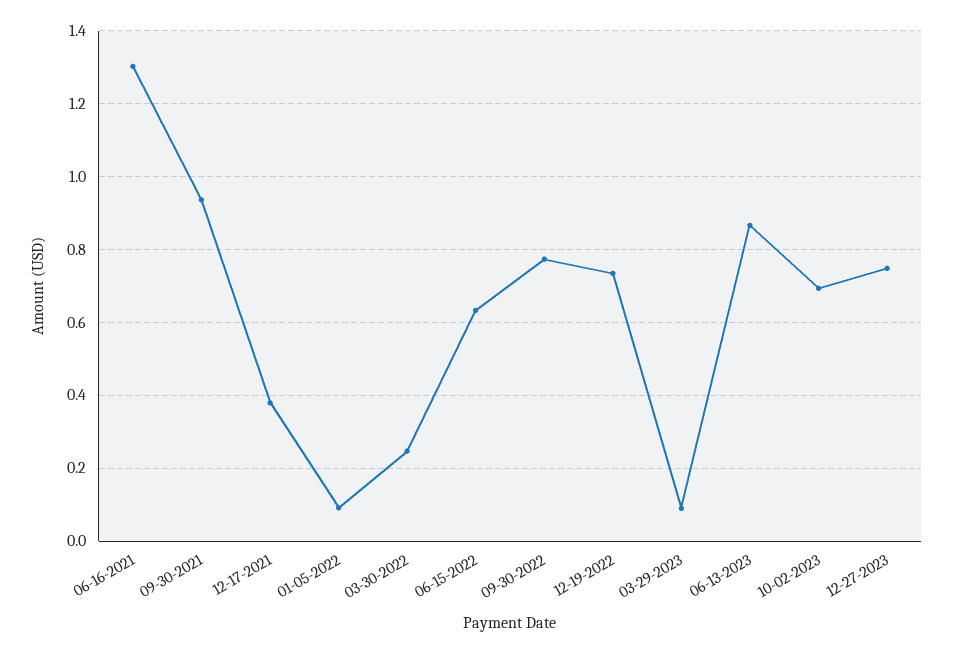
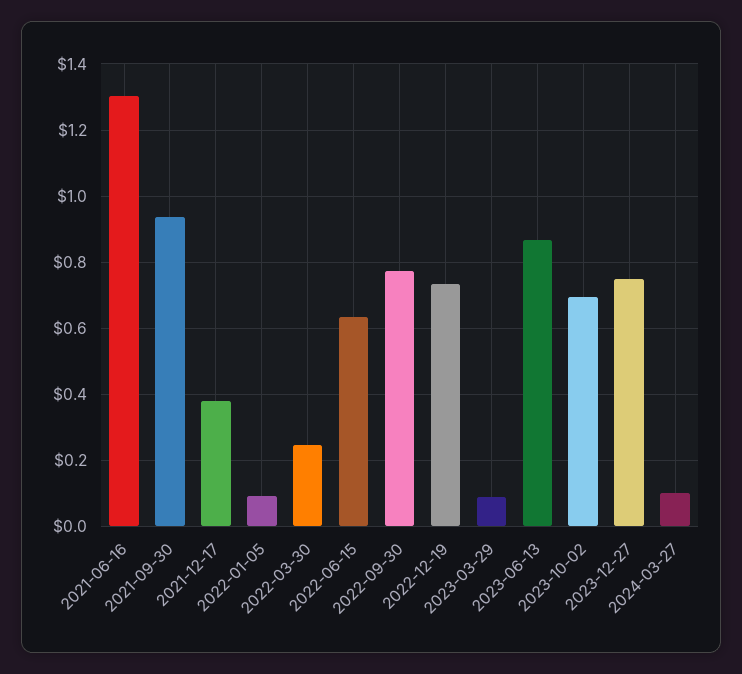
2024-03-27: none -> 0.1

